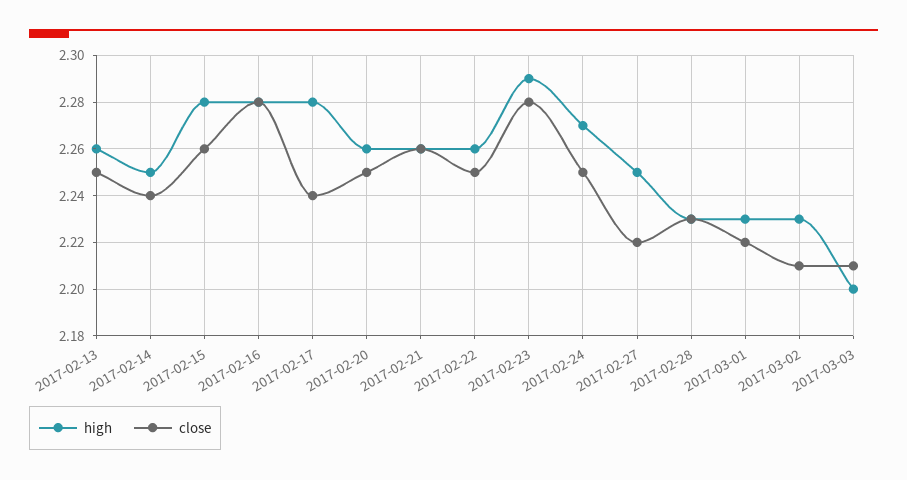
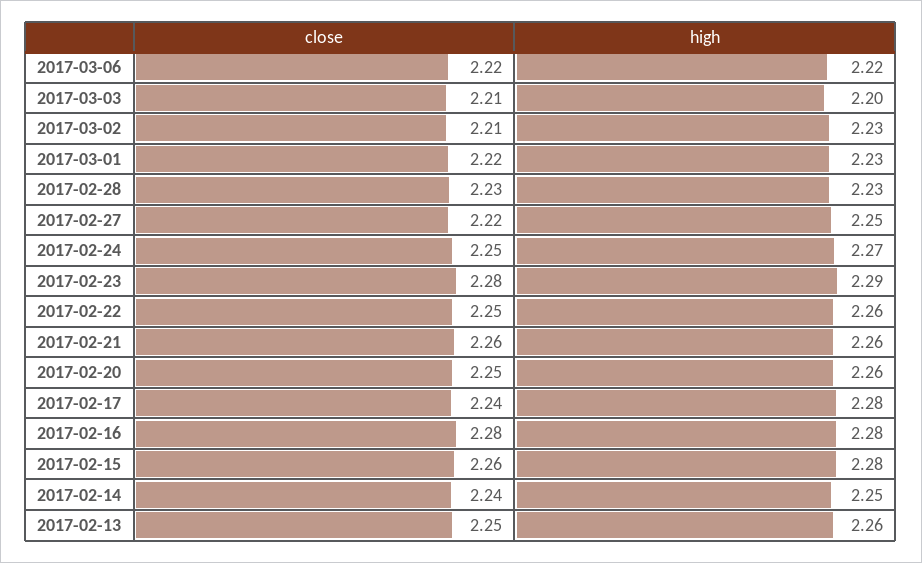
close, 2017-03-06: none -> 2.22
high, 2017-03-06: none -> 2.22

